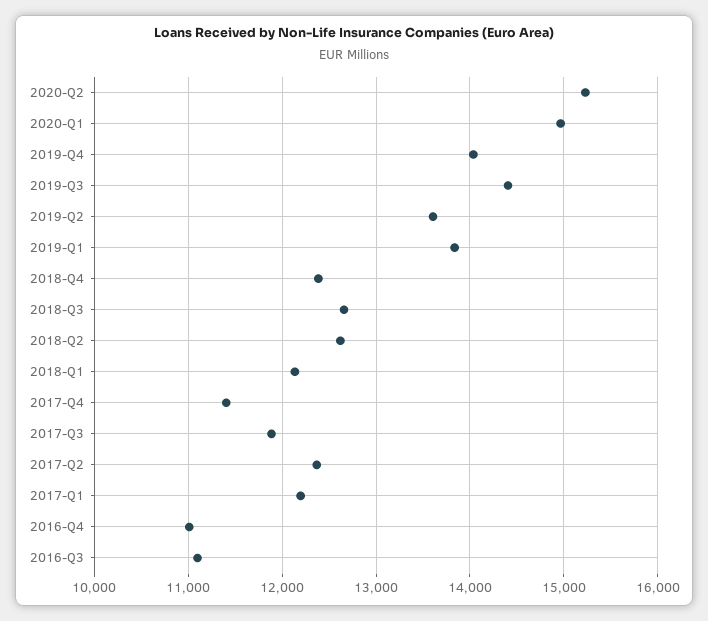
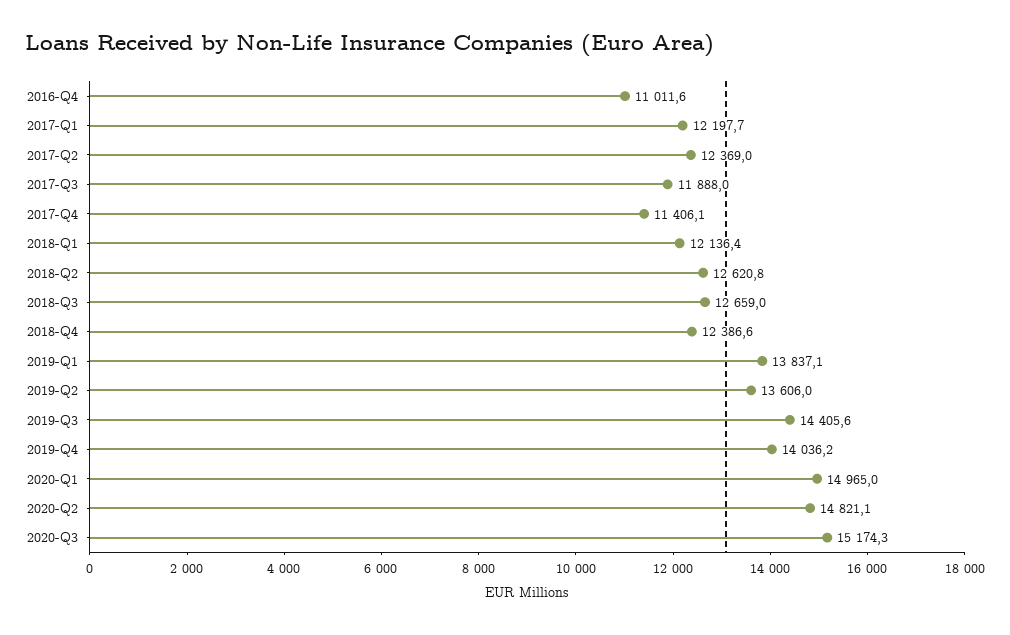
2020-Q2: 15200 -> 14821.1
2016-Q3: 11100 -> none
2020-Q3: none -> 15174.3

